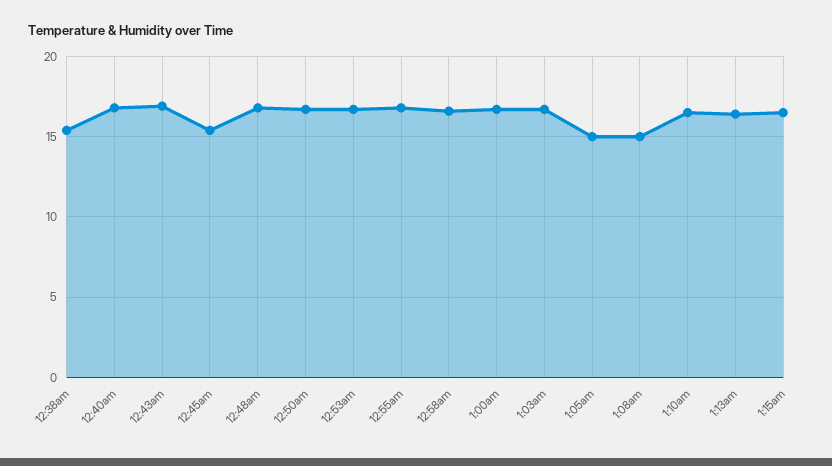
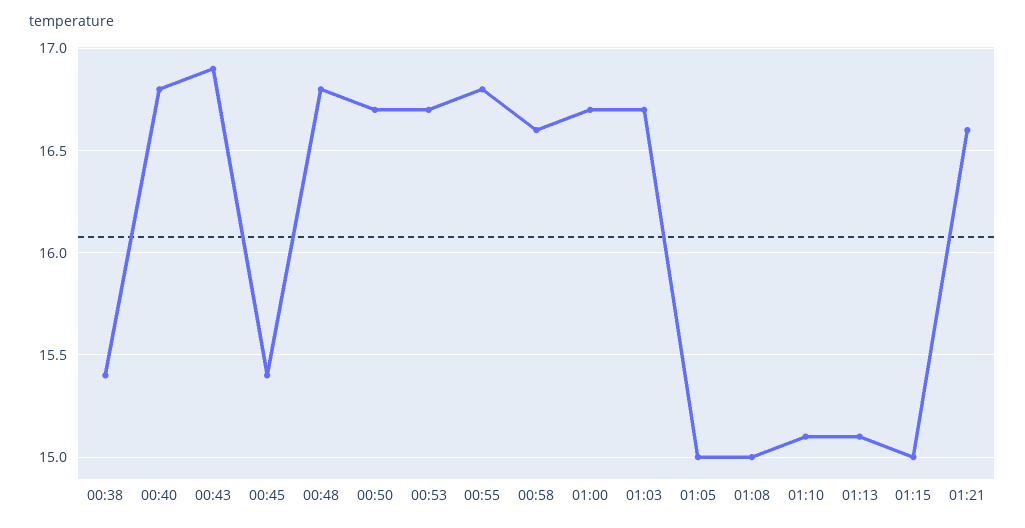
1:10am: 16.5 -> 15.1
1:13am: 16.5 -> 15.1
1:15am: 16.5 -> 15
01:21: none -> 16.6

